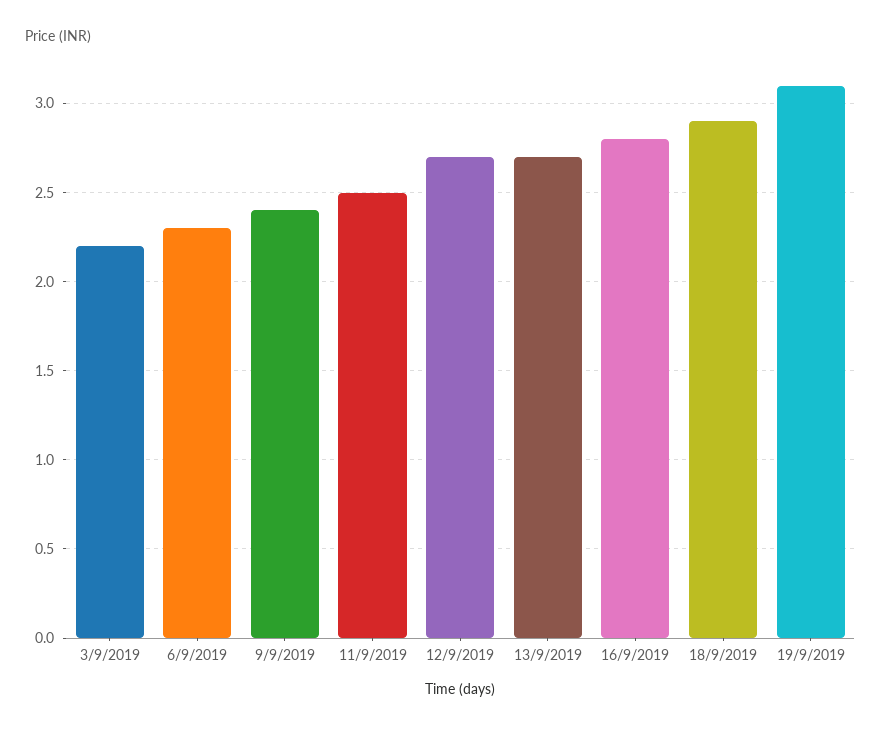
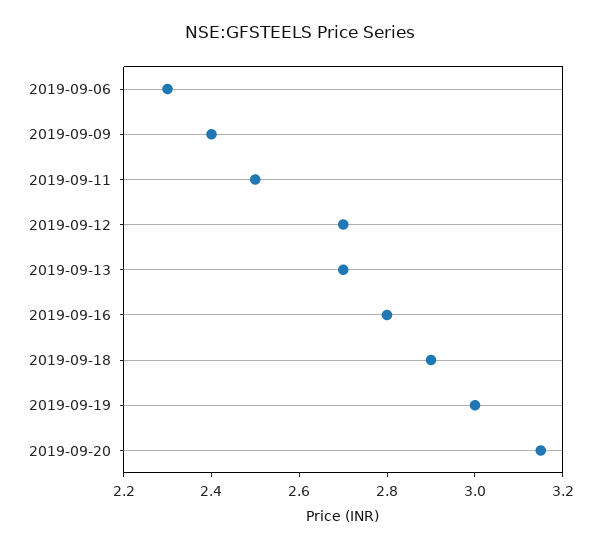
3/9/2019: 2.2 -> none
19/9/2019: 3.1 -> 3
2019-09-20: none -> 3.15

